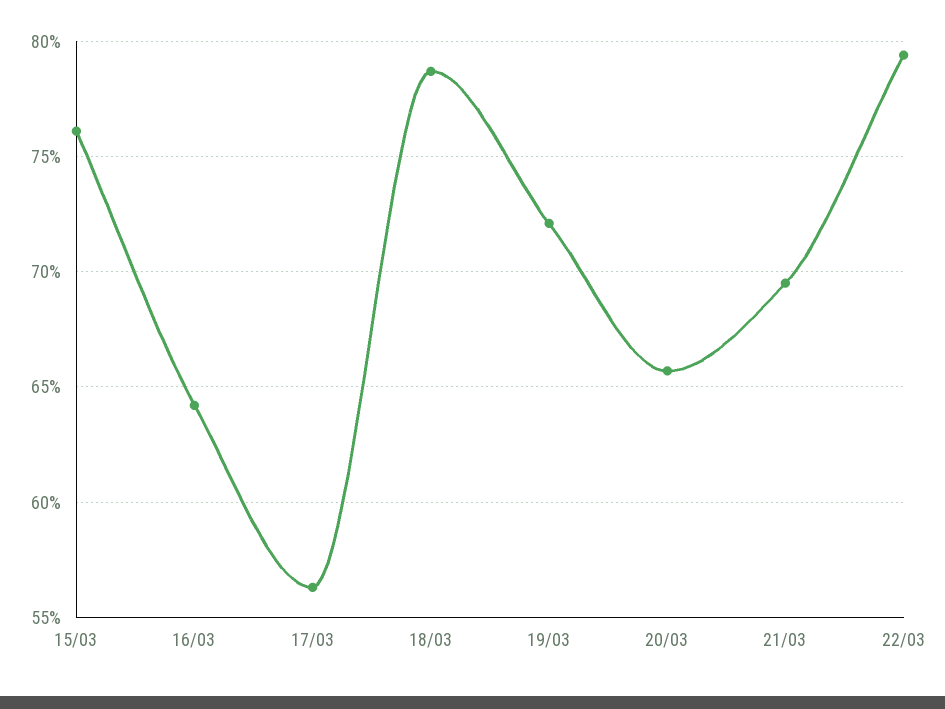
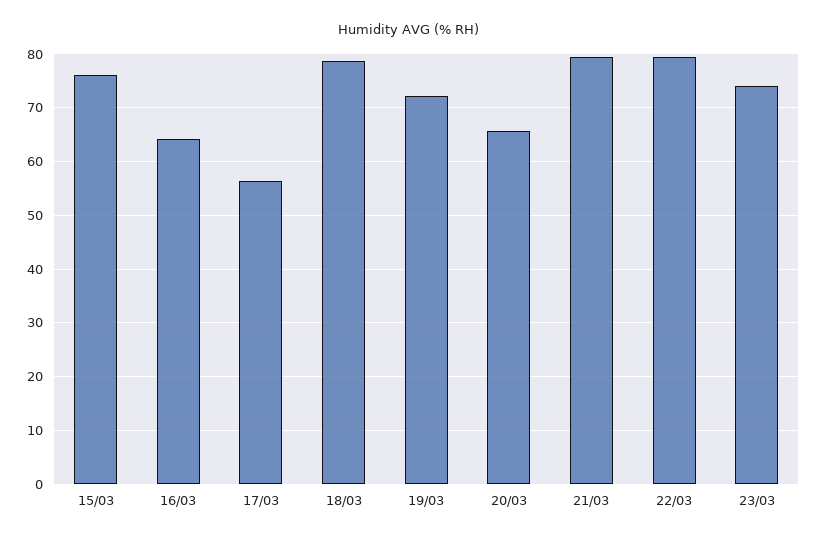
21/03: 69.5 -> 80
23/03: none -> 74

